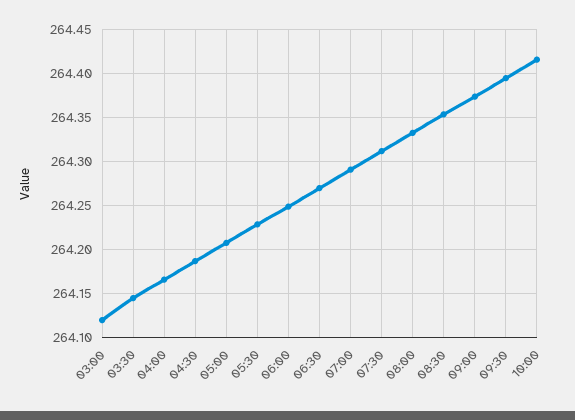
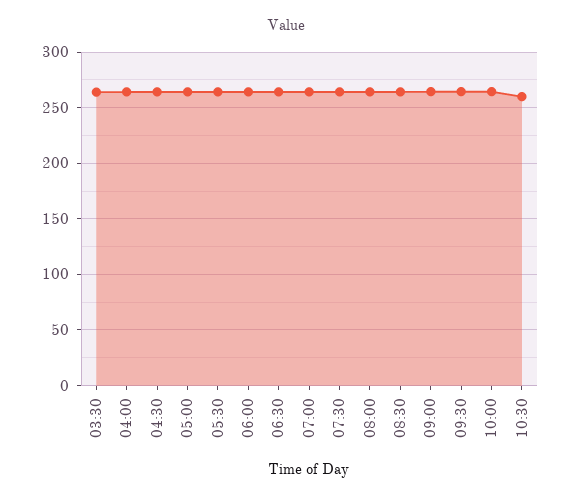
03:00: 264.12 -> none
10:30: none -> 260

